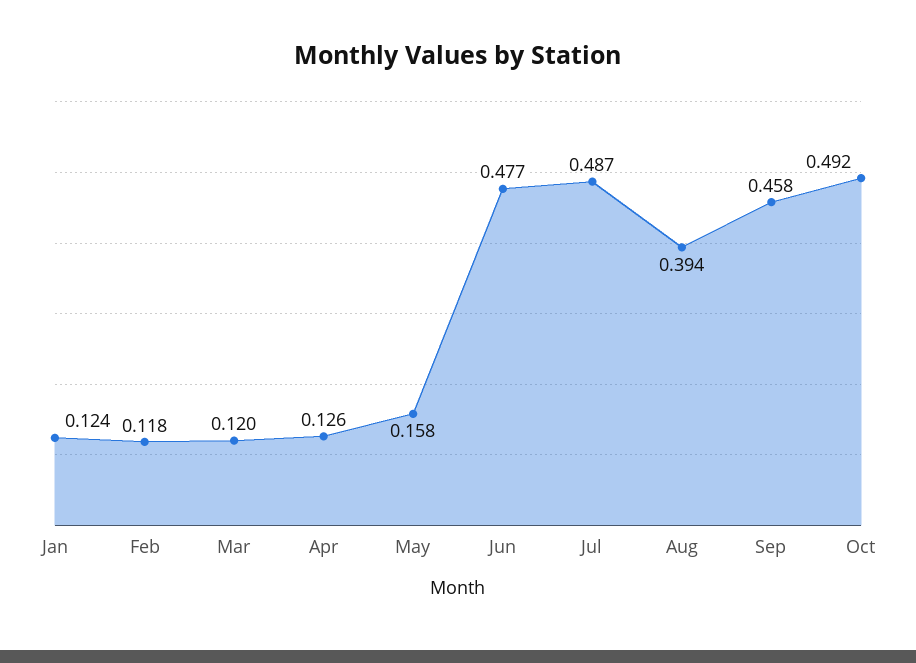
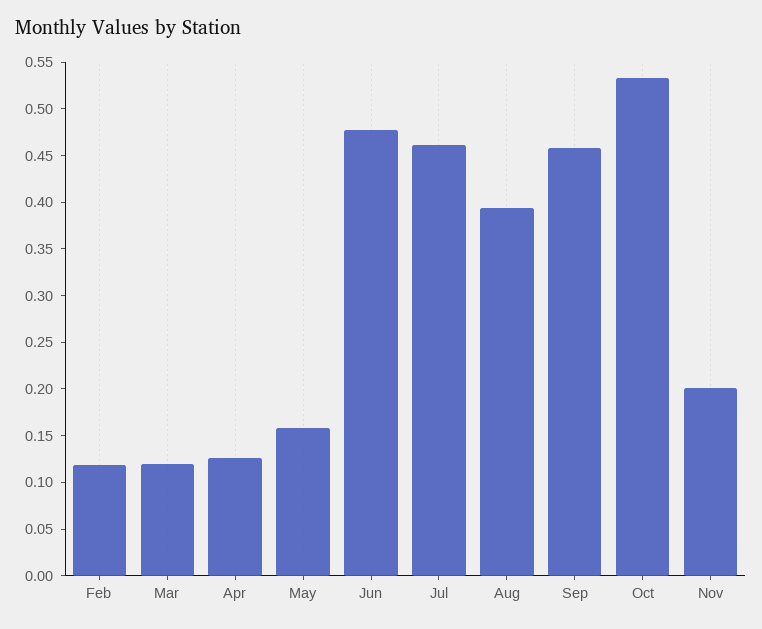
Jan: 0.124 -> none
Jul: 0.487 -> 0.46
Oct: 0.492 -> 0.53
Nov: none -> 0.2

